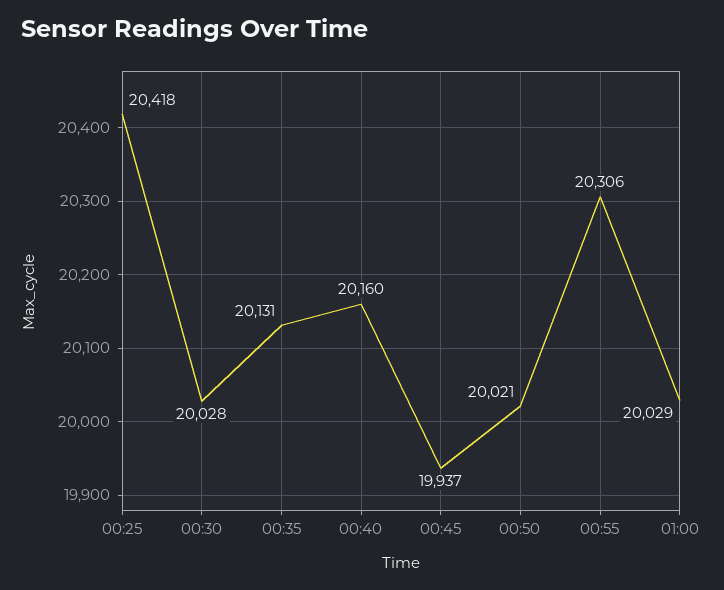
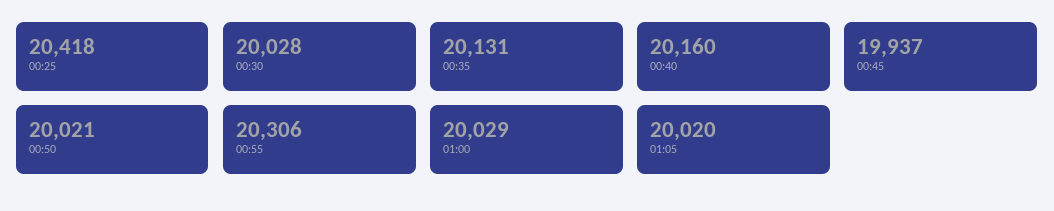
01:05: none -> 20020

